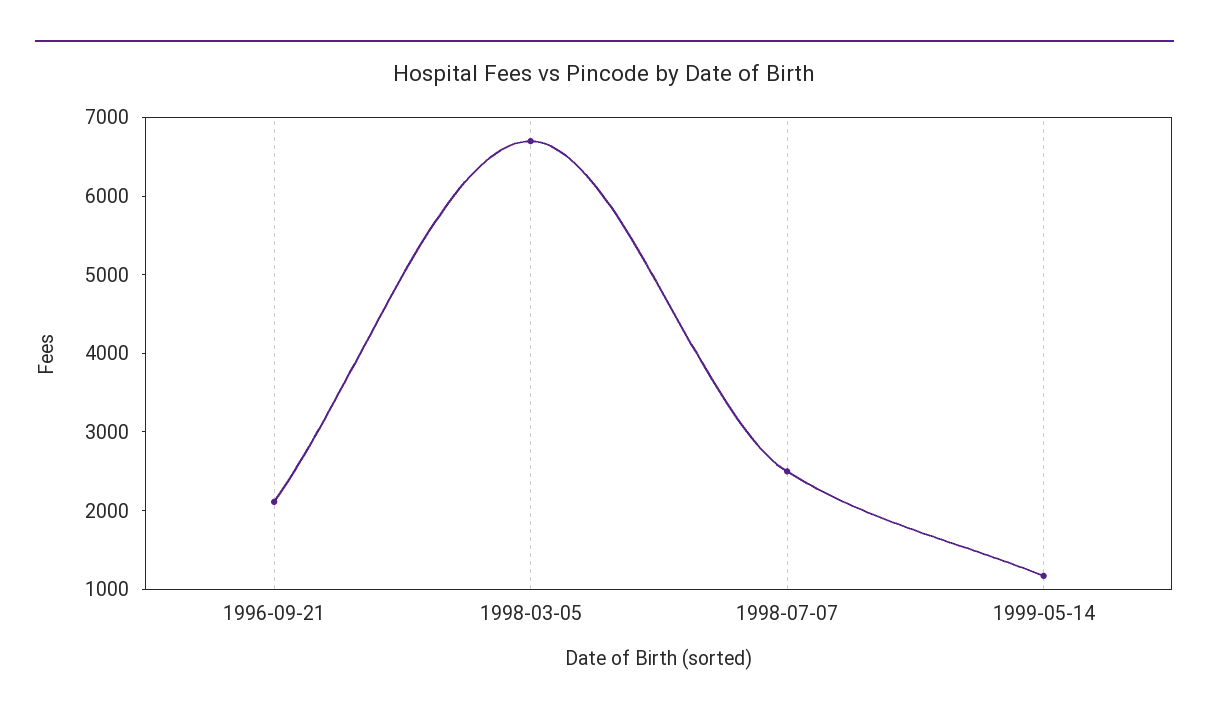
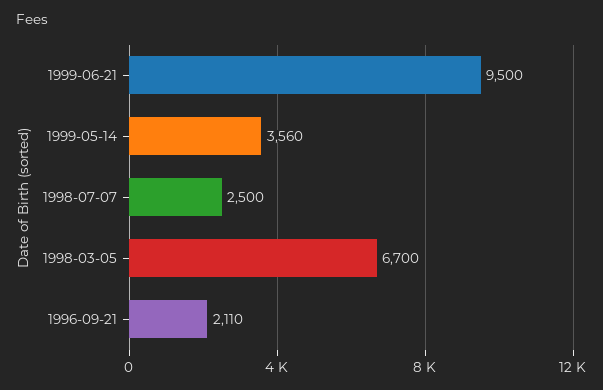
1999-05-14: 1200 -> 3560
1999-06-21: none -> 9500

